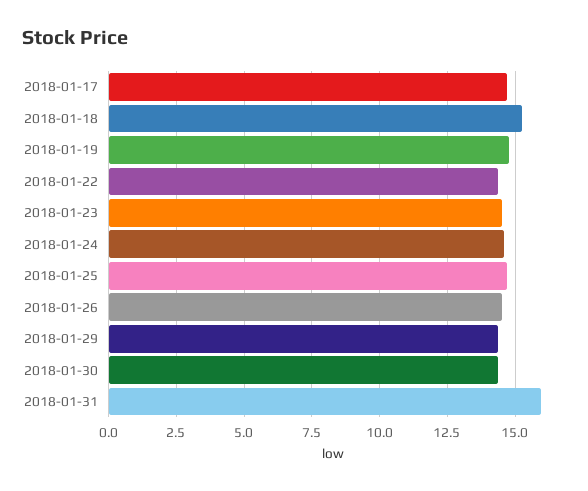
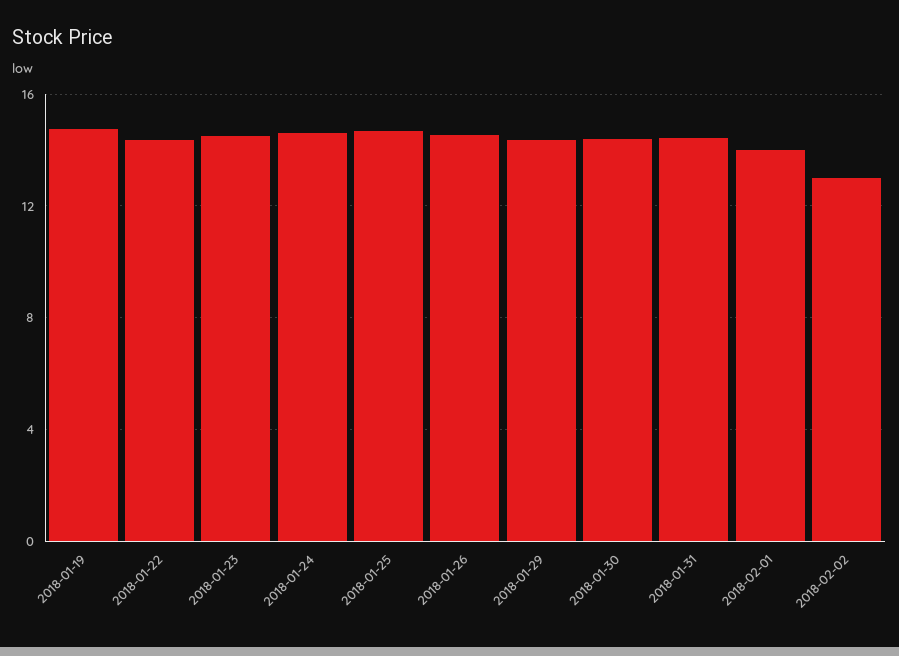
2018-01-17: 14.75 -> none
2018-01-18: 15.25 -> none
2018-01-31: 16 -> 14.5
2018-02-01: none -> 14
2018-02-02: none -> 13

